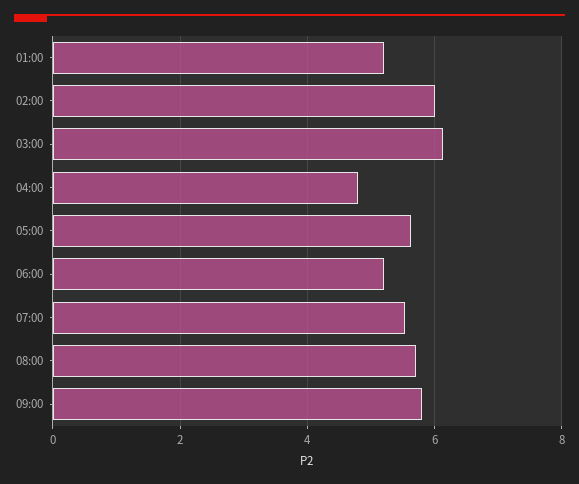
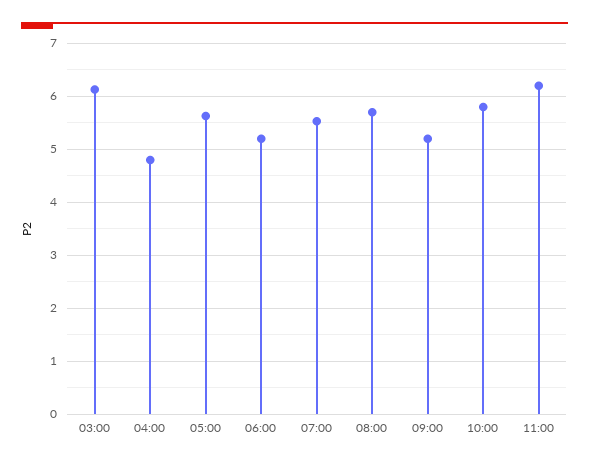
01:00: 5.2 -> none
02:00: 6 -> none
09:00: 5.8 -> 5.2
10:00: none -> 5.8
11:00: none -> 6.2

